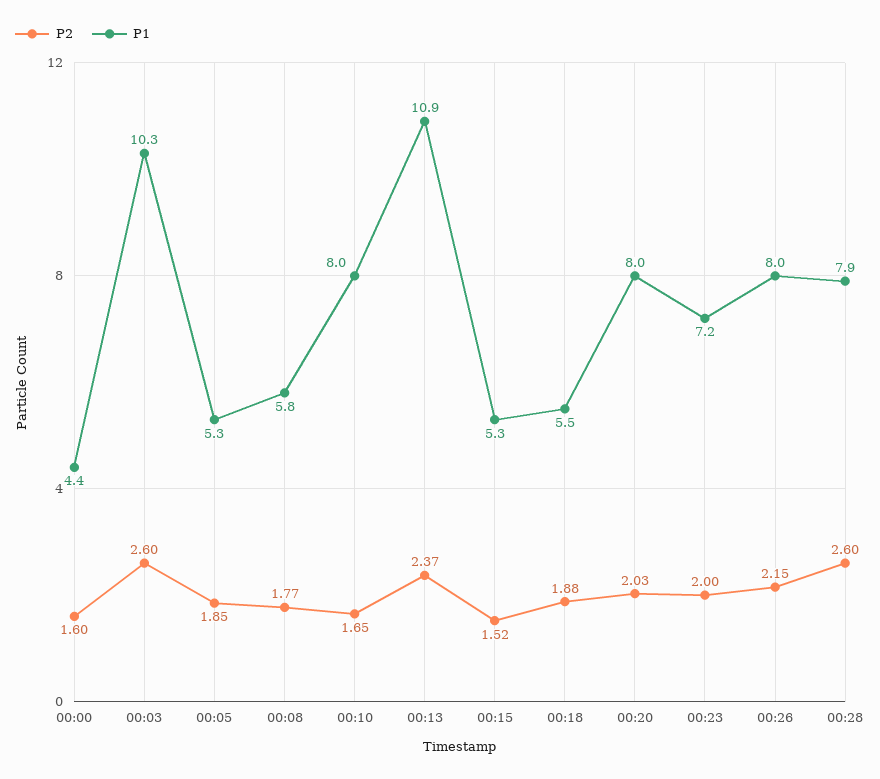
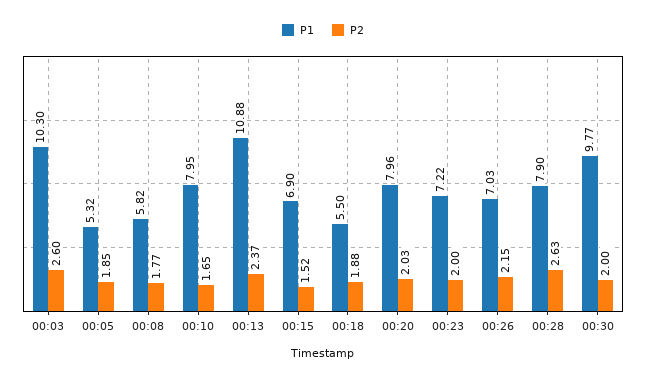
P2, 00:00: 1.6 -> none
P1, 00:00: 4.4 -> none
P1, 00:15: 5.3 -> 6.9
P1, 00:26: 8 -> 7.03
P2, 00:28: 2.6 -> 2.63
P1, 00:30: none -> 9.77
P2, 00:30: none -> 2

